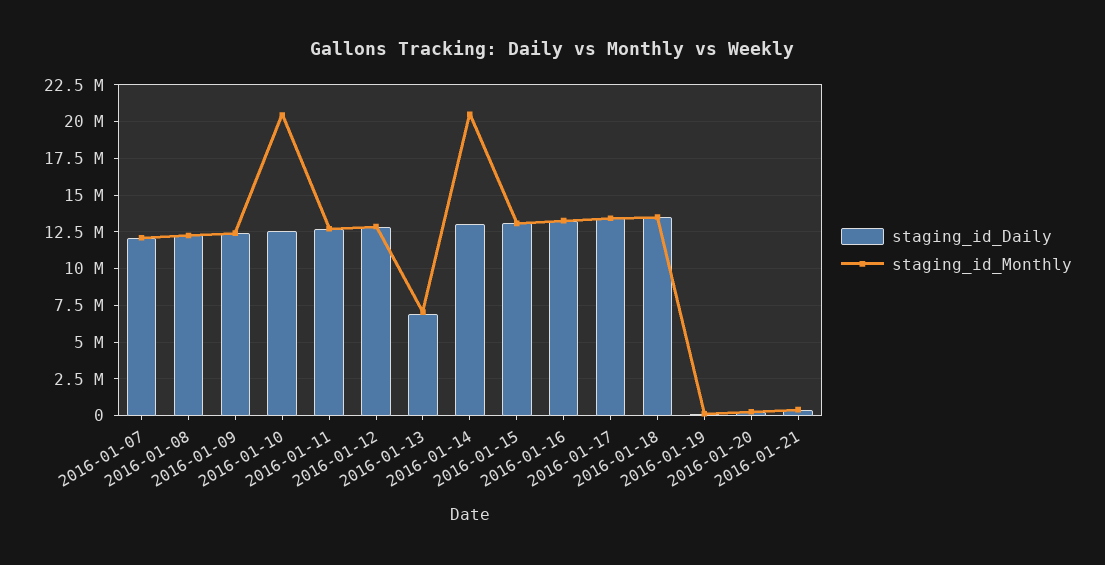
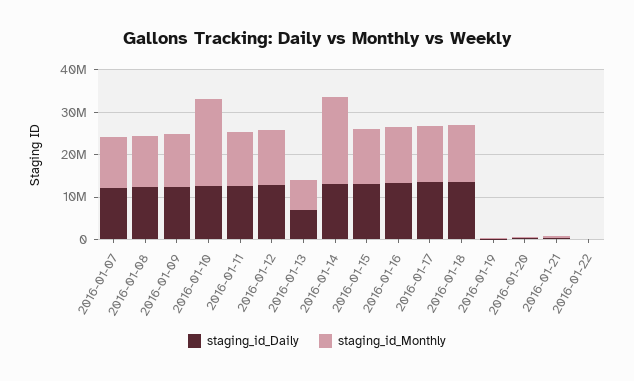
staging_id_Daily, 2016-01-22: none -> 0
staging_id_Monthly, 2016-01-22: none -> 0

